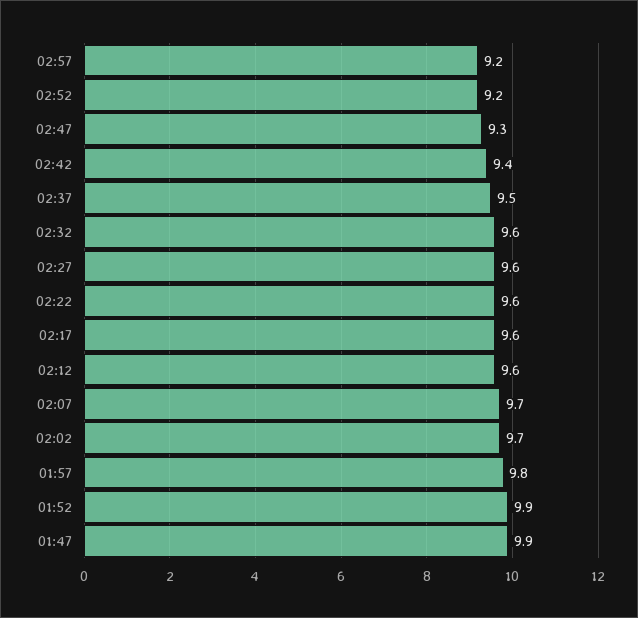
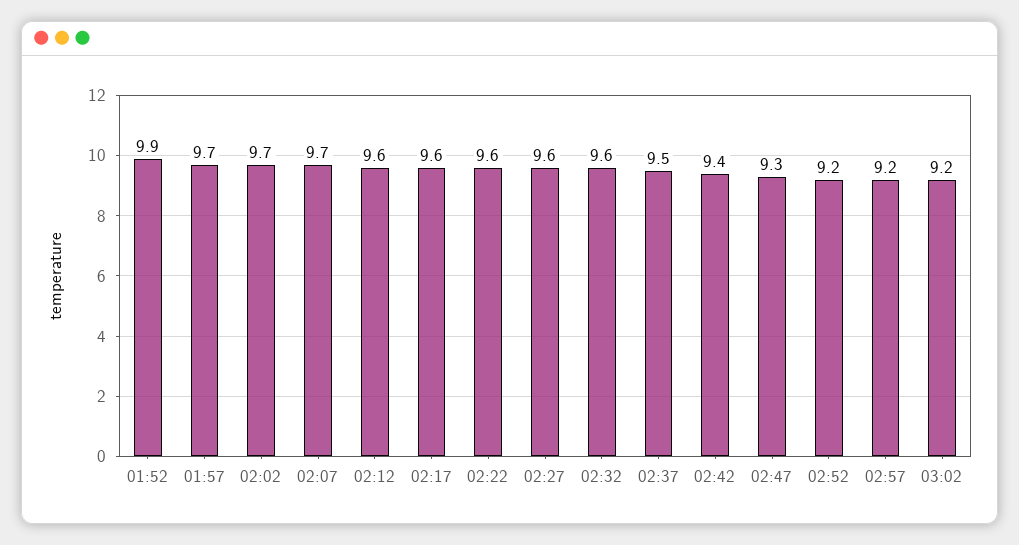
01:57: 9.8 -> 9.7
01:47: 9.9 -> none
03:02: none -> 9.2

